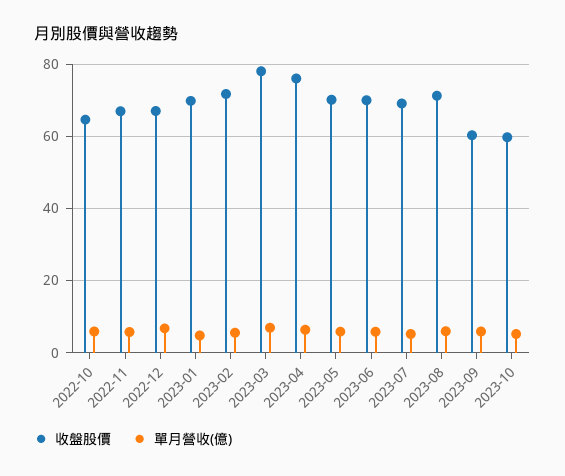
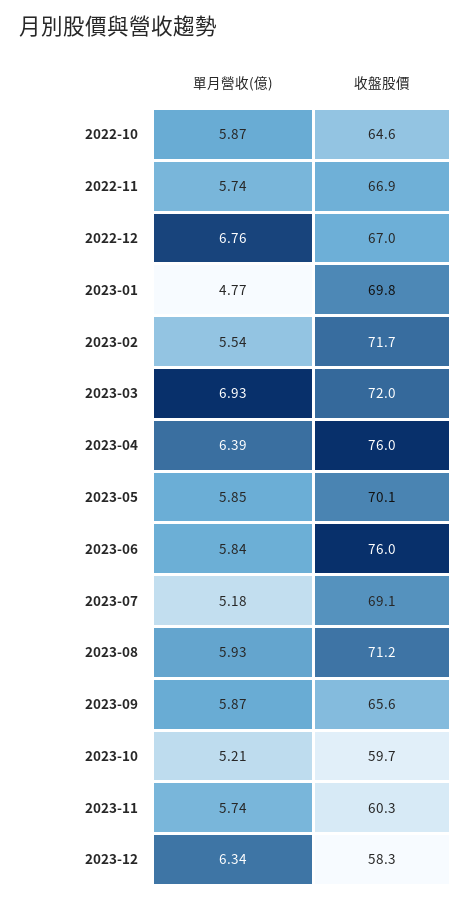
收盤股價, 2023-03: 78 -> 72
收盤股價, 2023-06: 70 -> 76
收盤股價, 2023-09: 60 -> 65.6
單月營收(億), 2023-11: none -> 5.74
收盤股價, 2023-11: none -> 60.3
單月營收(億), 2023-12: none -> 6.34
收盤股價, 2023-12: none -> 58.3

